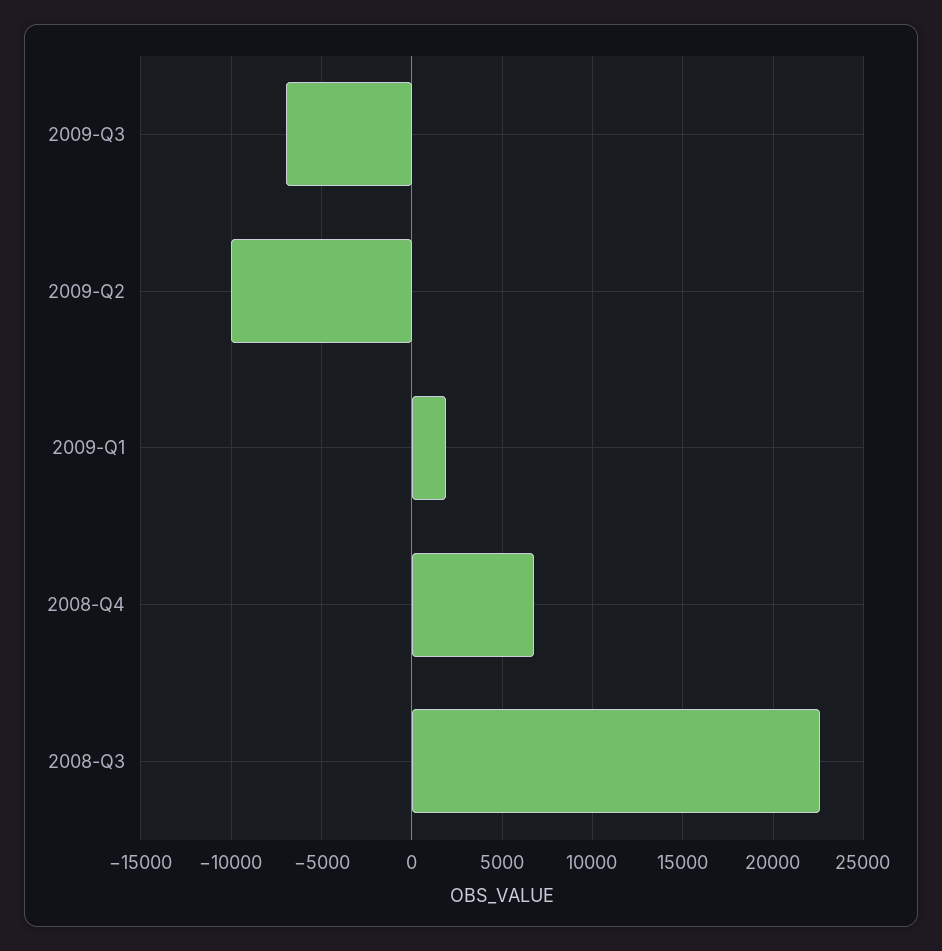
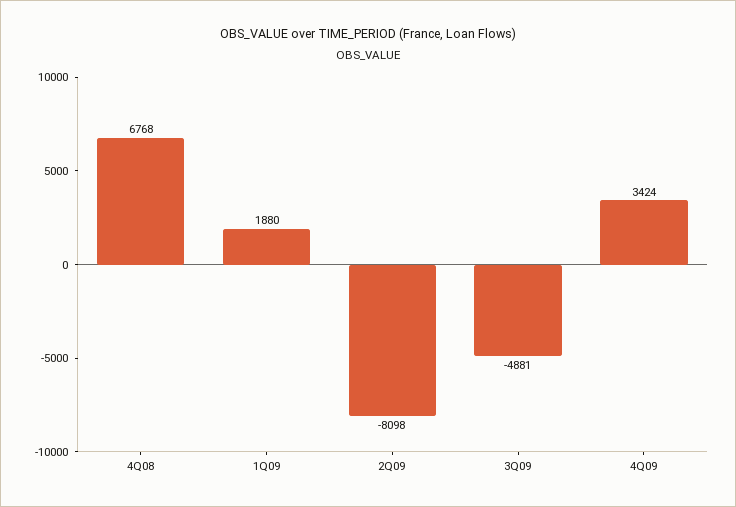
2009-Q3: -7000 -> -4881
2009-Q2: -10000 -> -8098
2008-Q3: 22500 -> none
4Q09: none -> 3424

